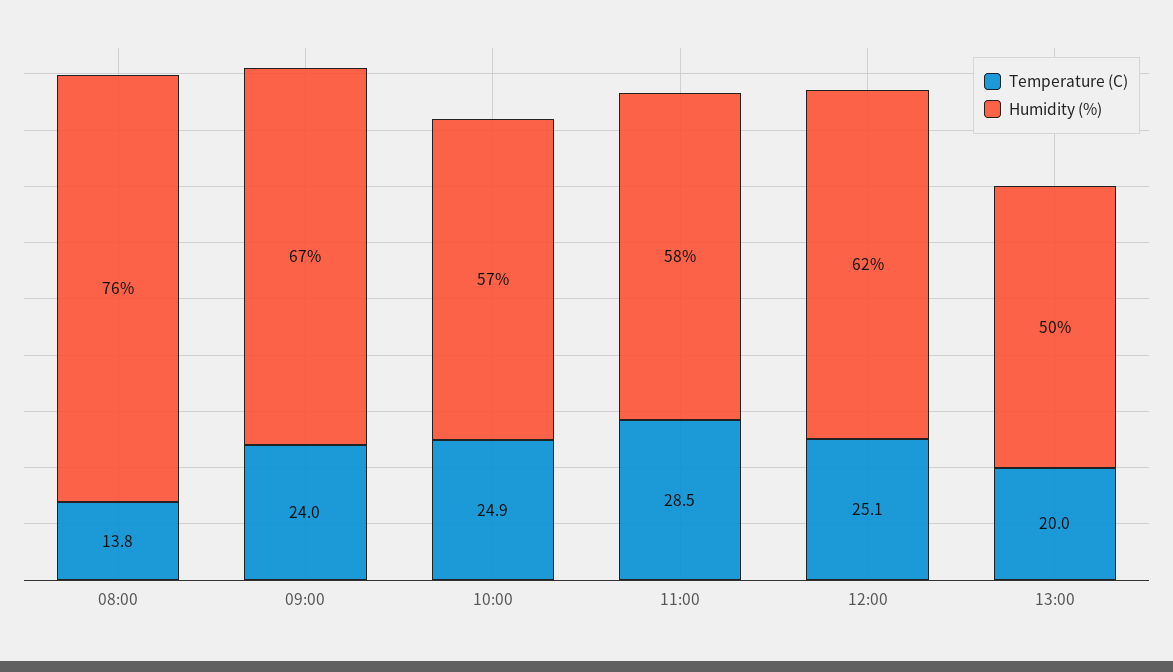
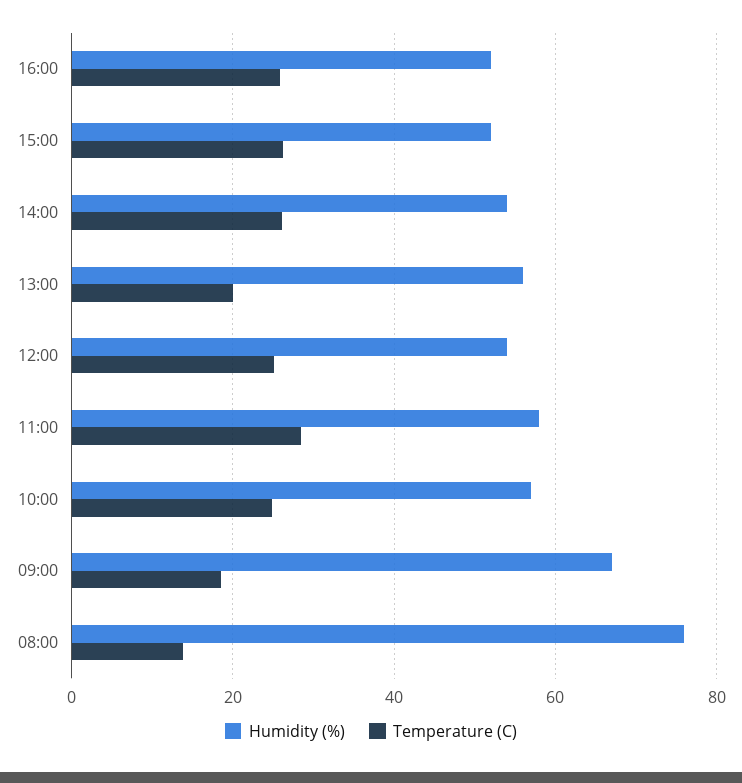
Temperature (C), 09:00: 24 -> 18
Humidity (%), 12:00: 62 -> 54
Humidity (%), 13:00: 50 -> 56
Humidity (%), 16:00: none -> 52
Temperature (C), 16:00: none -> 26
Humidity (%), 15:00: none -> 52
Temperature (C), 15:00: none -> 26
Humidity (%), 14:00: none -> 54
Temperature (C), 14:00: none -> 26

